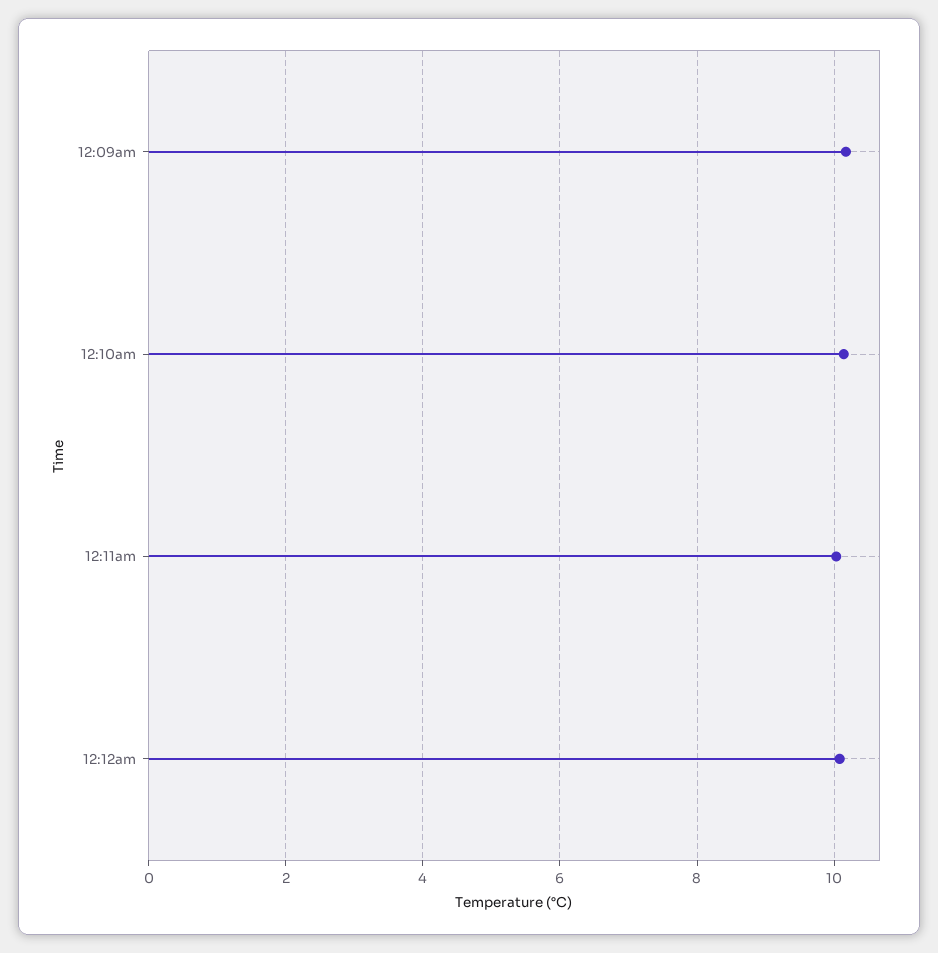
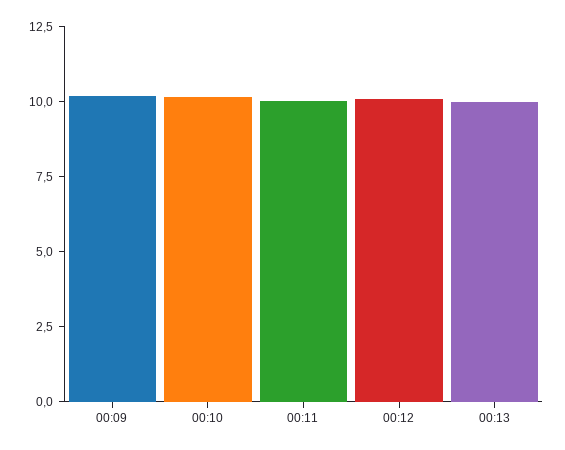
00:13: none -> 10

